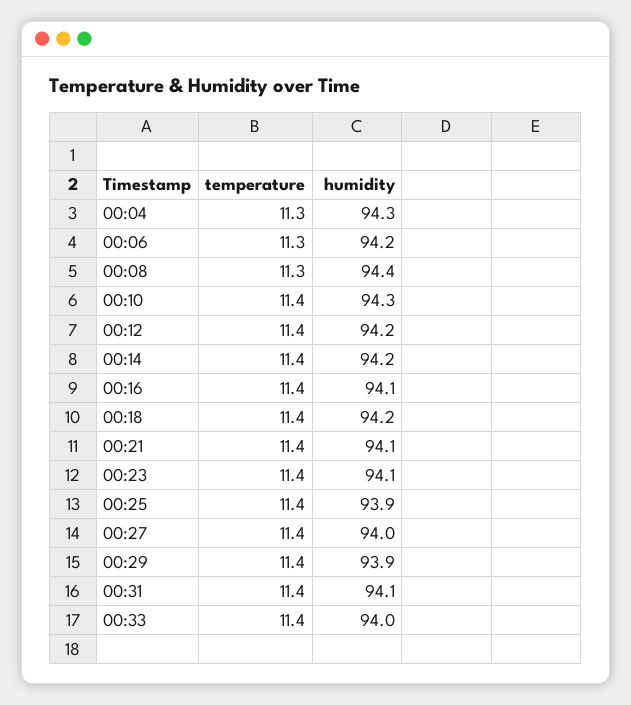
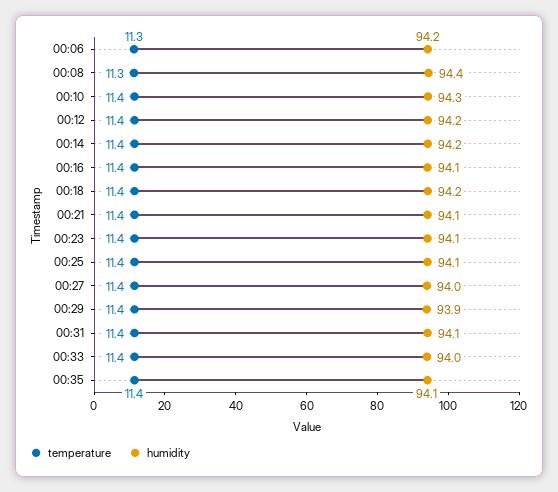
temperature, 00:04: 11.3 -> none
humidity, 00:04: 94.3 -> none
humidity, 00:25: 93.9 -> 94.1
temperature, 00:35: none -> 11.4
humidity, 00:35: none -> 94.1

